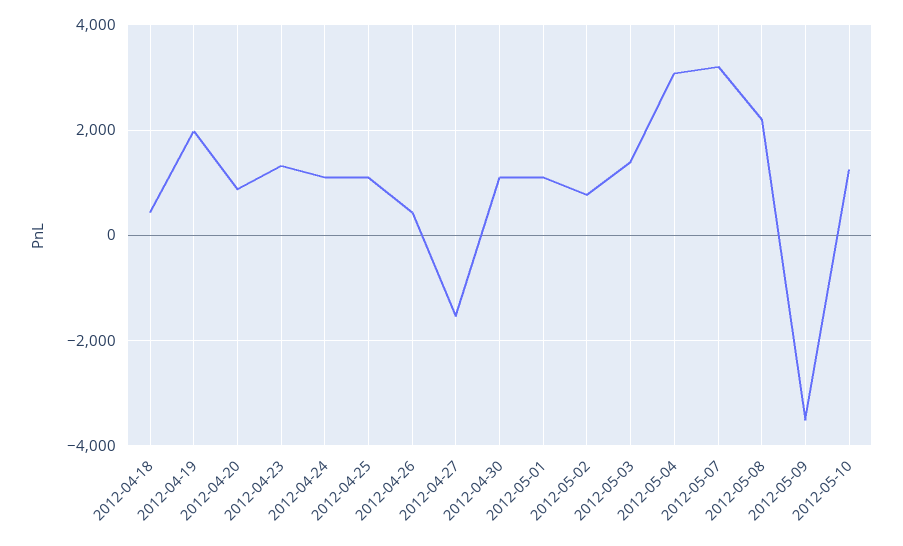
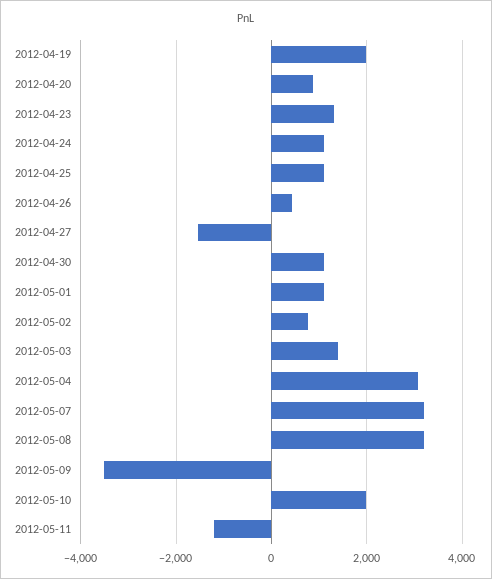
2012-04-18: 400 -> none
2012-05-08: 2200 -> 3200
2012-05-10: 1200 -> 2000
2012-05-11: none -> -1200

